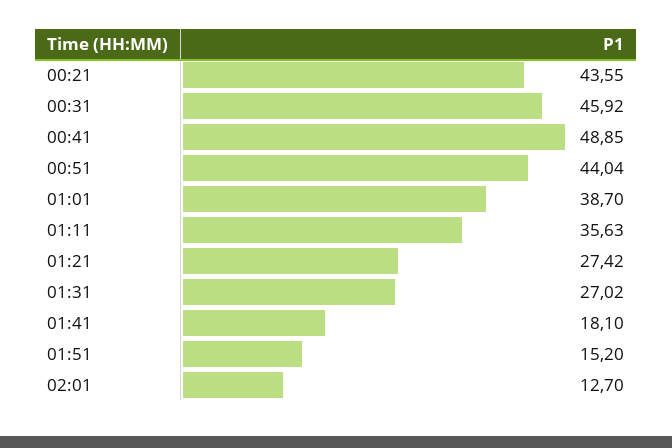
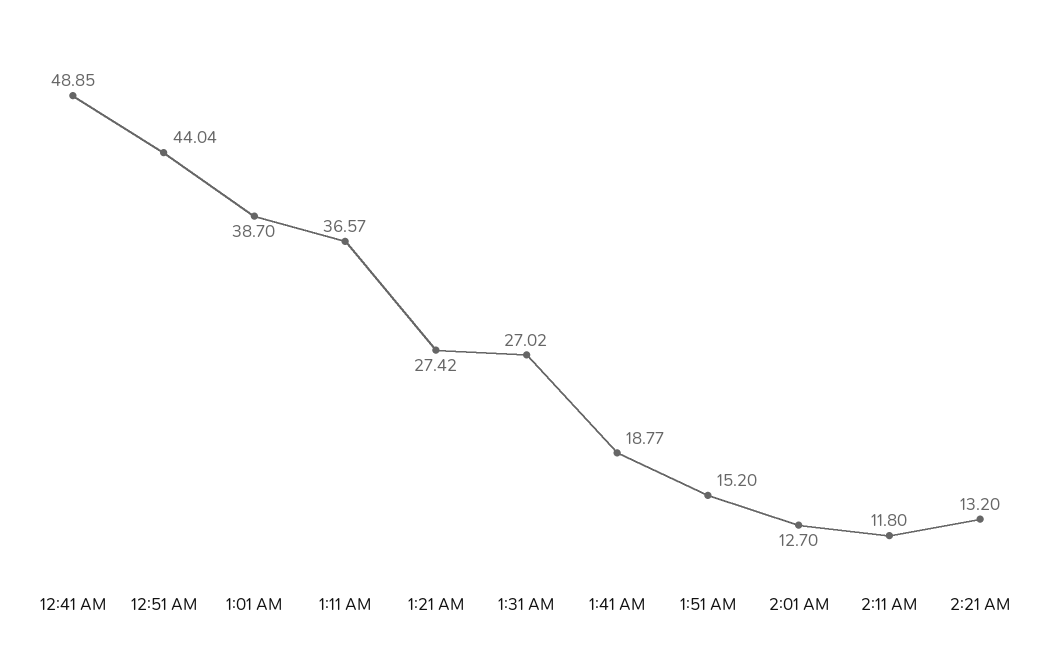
00:21: 43.55 -> none
00:31: 45.92 -> none
01:11: 35.63 -> 36.57
01:41: 18.1 -> 18.77
2:11 AM: none -> 11.8
2:21 AM: none -> 13.2

